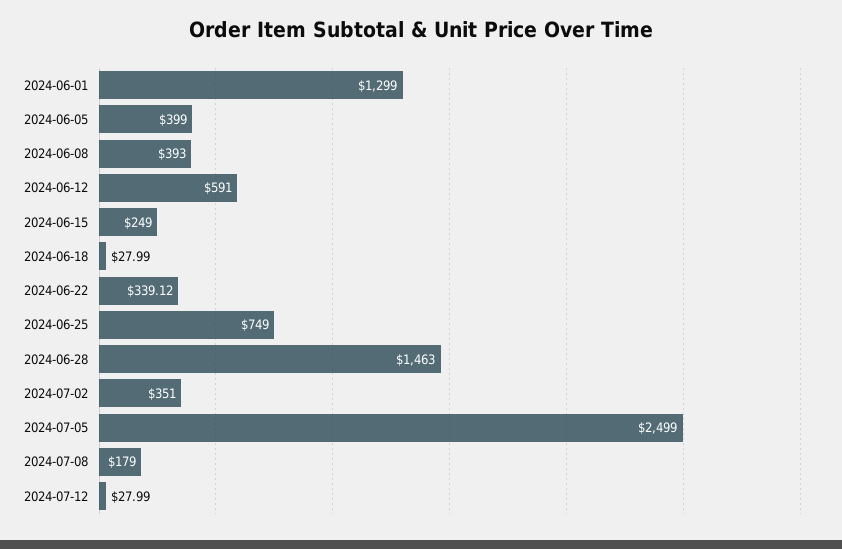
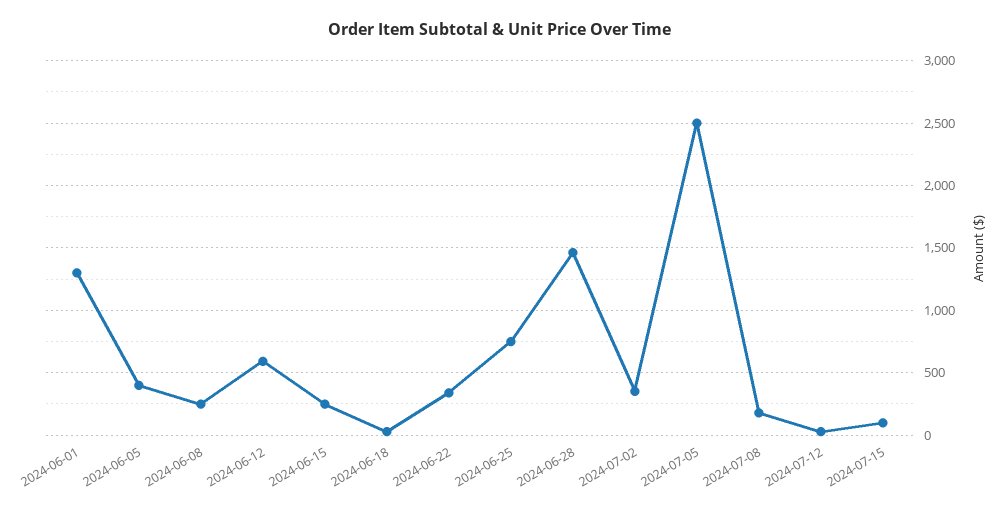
2024-06-08: 393 -> 250
2024-07-15: none -> 100

